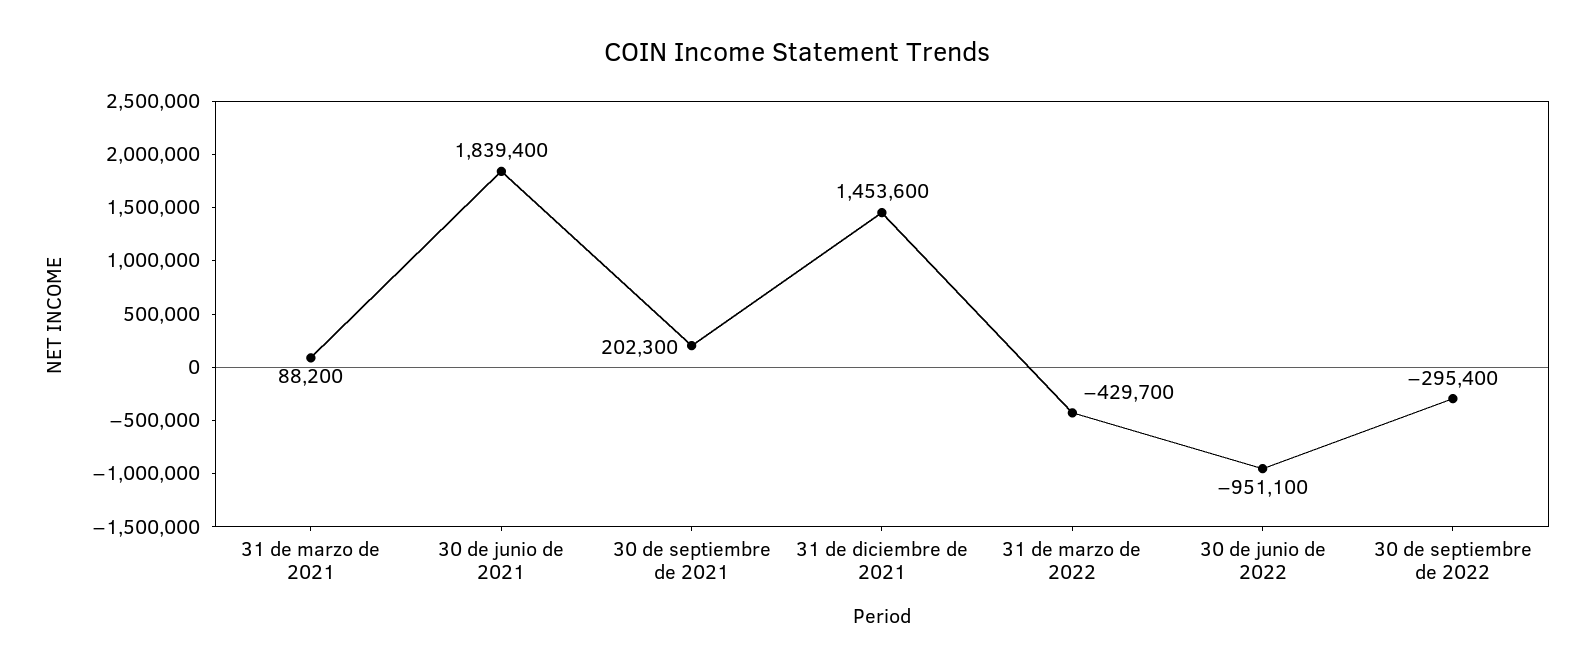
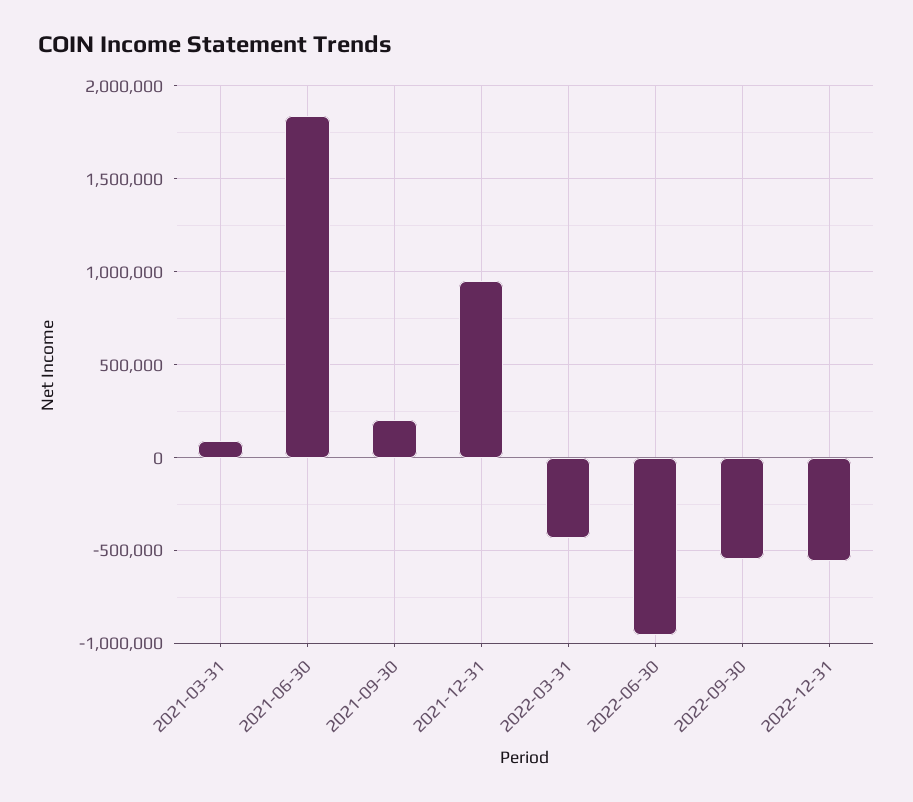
31 de diciembre de 2021: 1453600 -> 950000
30 de septiembre de 2022: -295400 -> -550000
2022-12-31: none -> -550000

